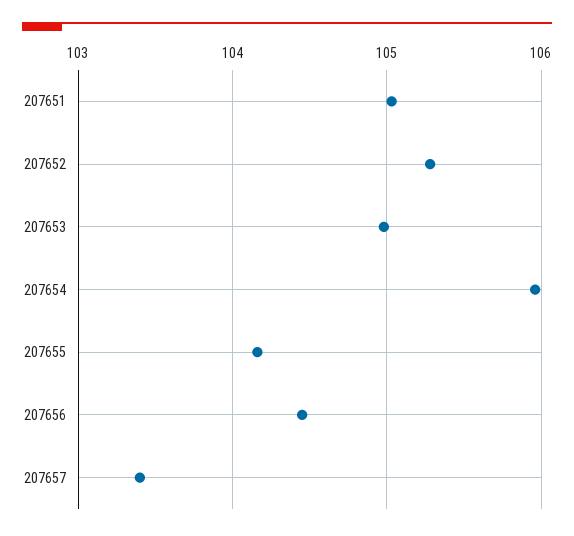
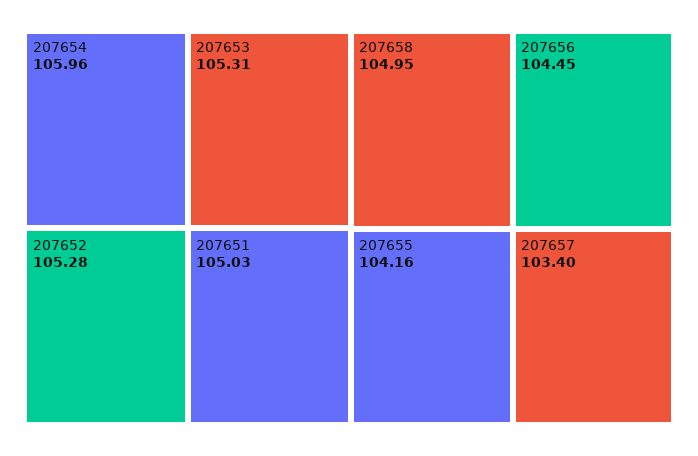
207653: 105 -> 105.31
207658: none -> 104.95

